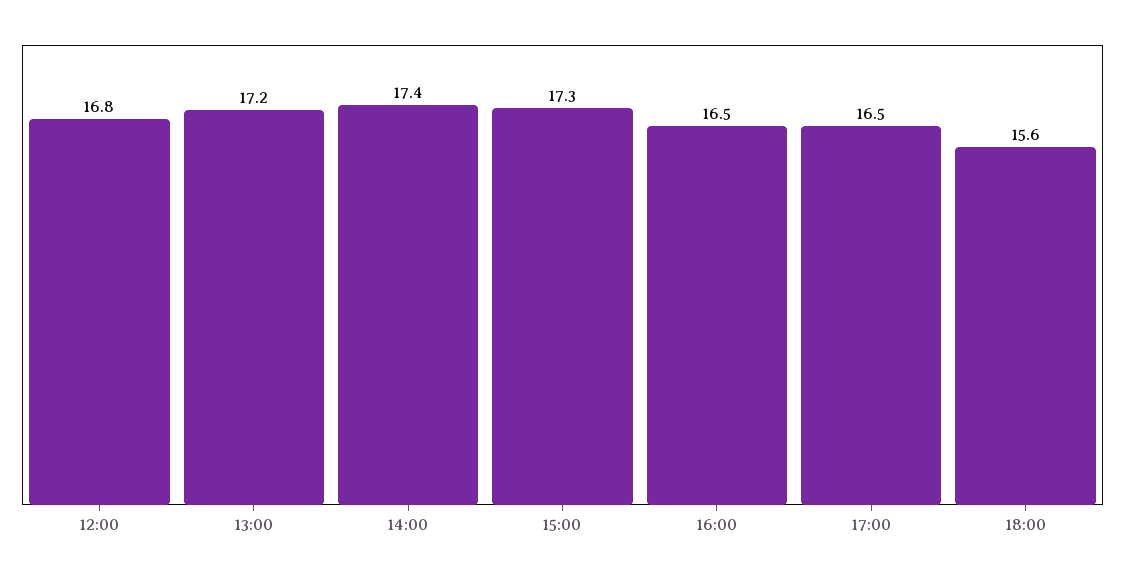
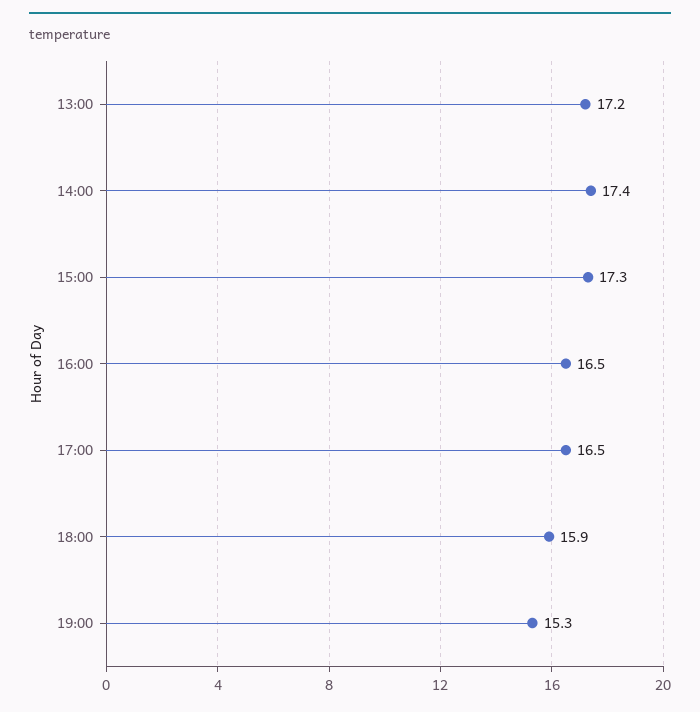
12:00: 16.8 -> none
18:00: 15.6 -> 15.9
19:00: none -> 15.3

